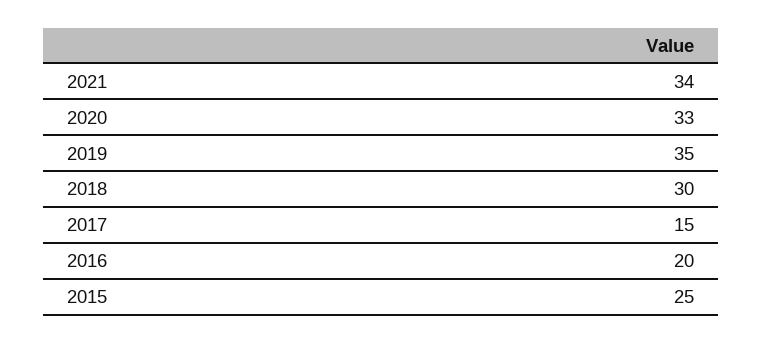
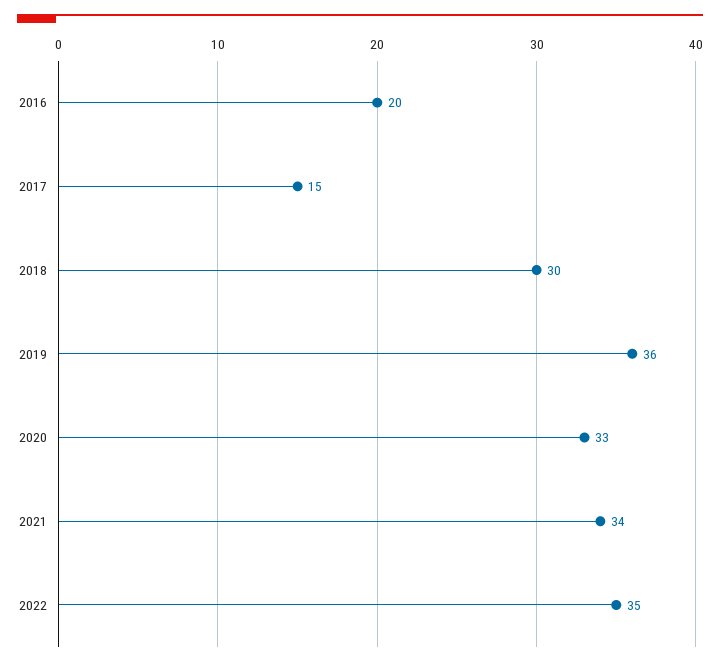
2019: 35 -> 36
2015: 25 -> none
2022: none -> 35

